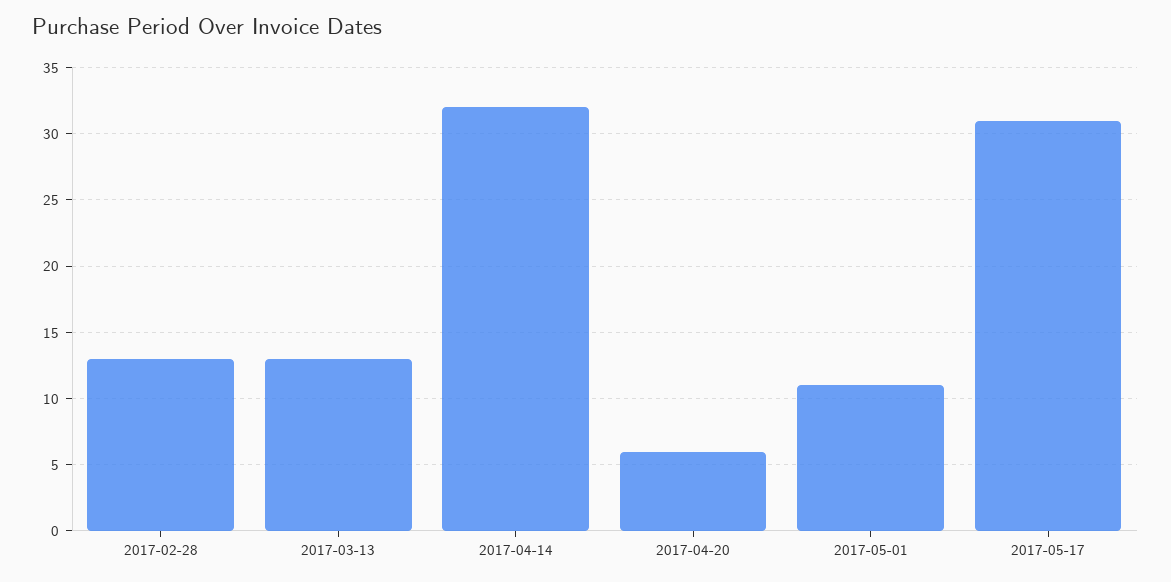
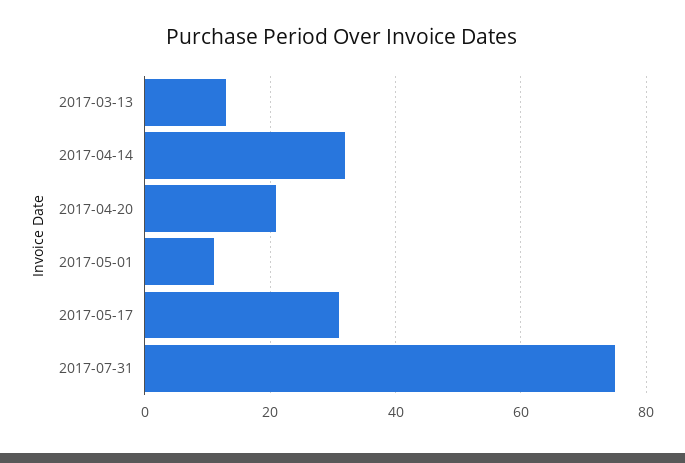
2017-02-28: 13 -> none
2017-04-20: 6 -> 20
2017-07-31: none -> 75

